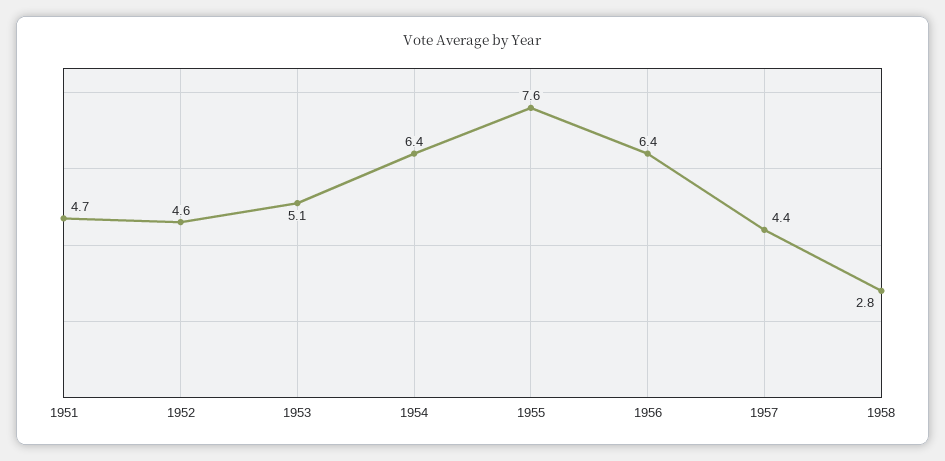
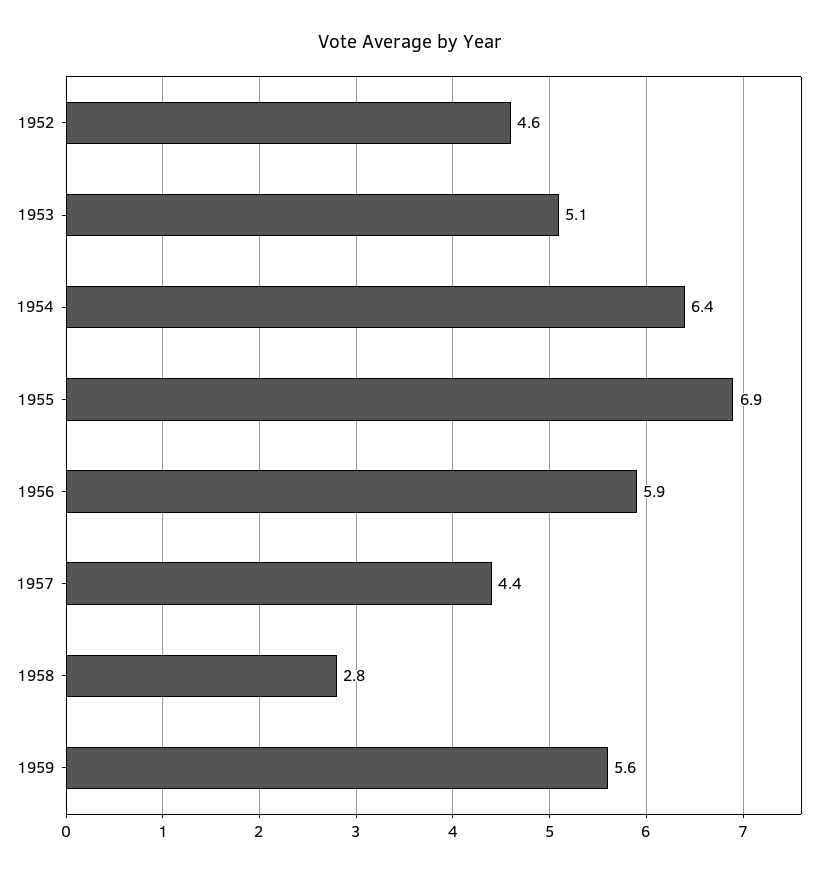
1951: 4.7 -> none
1955: 7.6 -> 6.9
1956: 6.4 -> 5.9
1959: none -> 5.6

